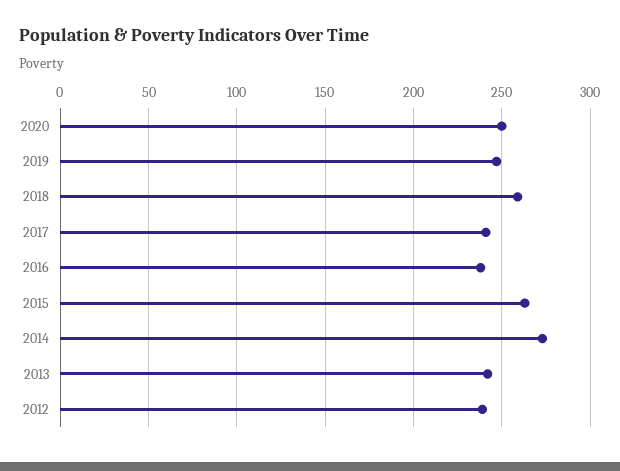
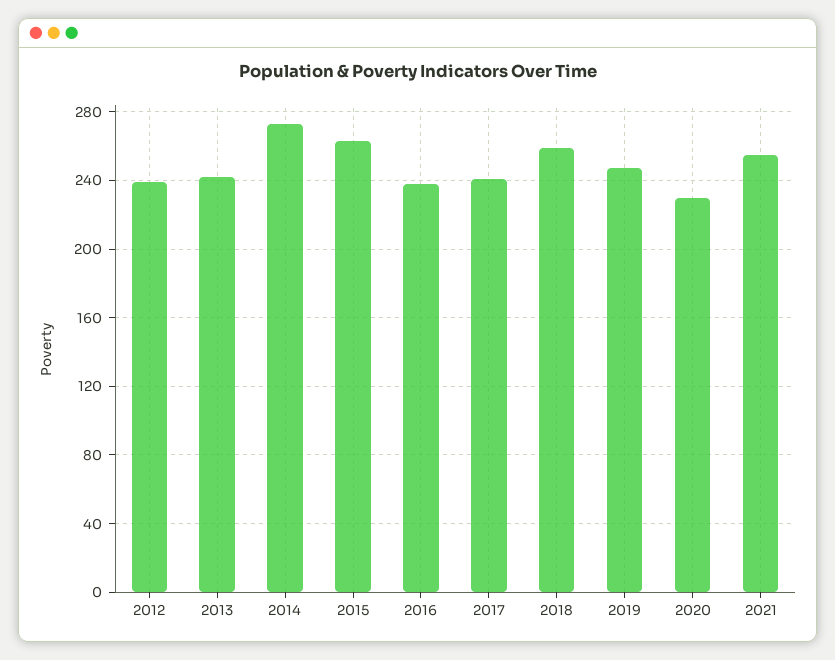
2020: 250 -> 230
2021: none -> 255

